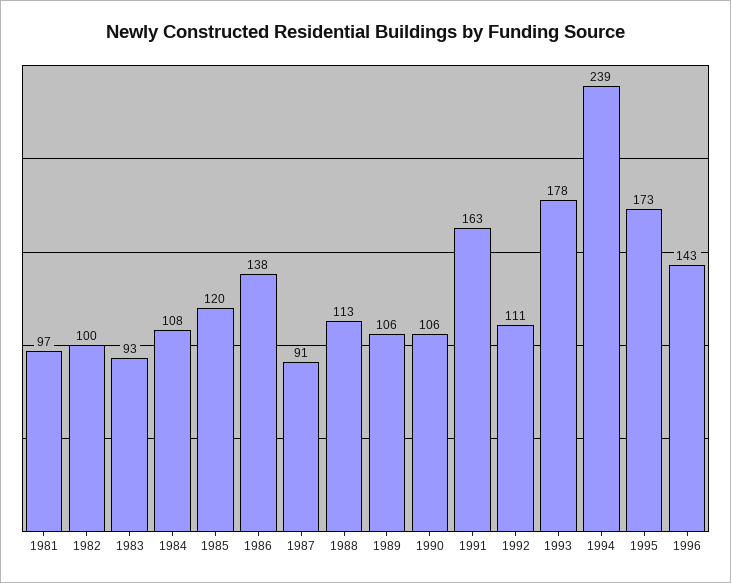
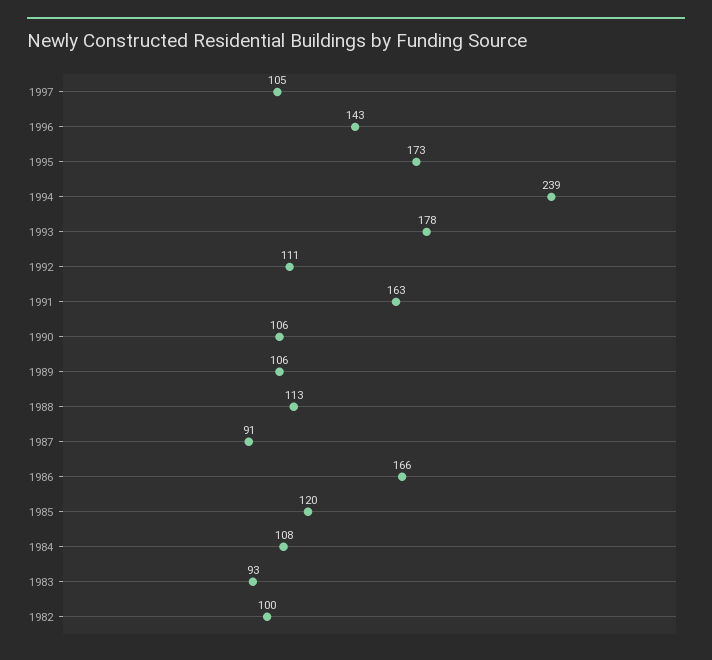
1981: 97 -> none
1986: 138 -> 166
1997: none -> 105

